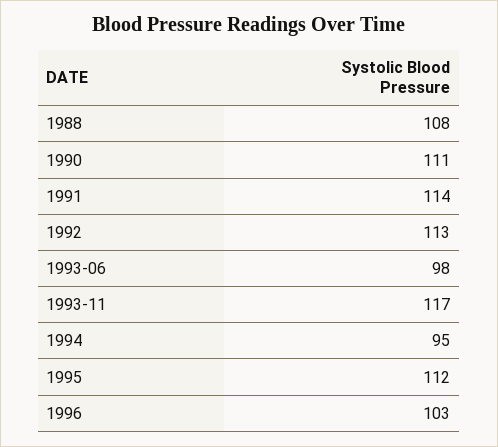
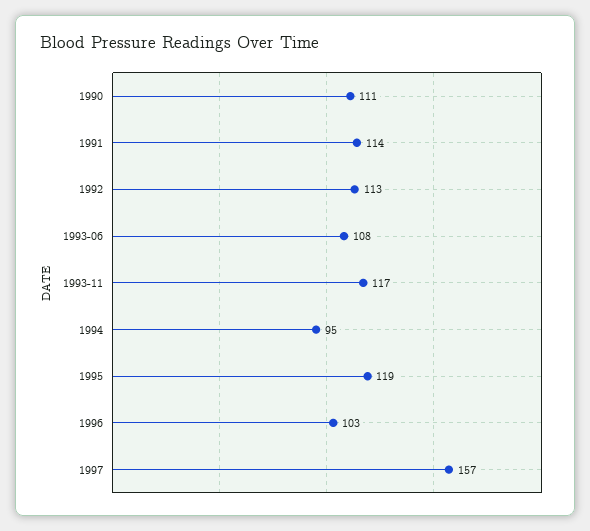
1988: 108 -> none
1993-06: 98 -> 108
1995: 112 -> 119
1997: none -> 157

